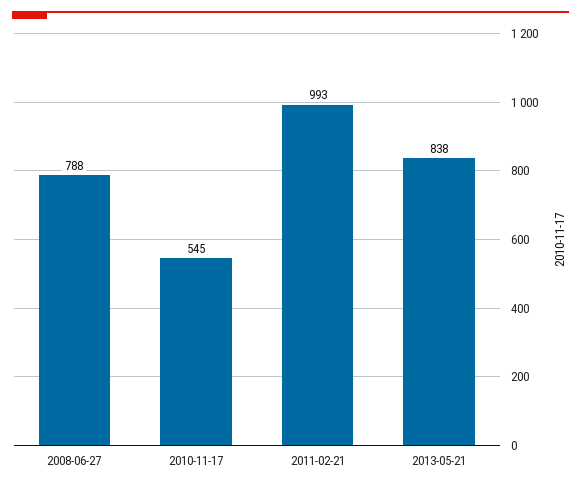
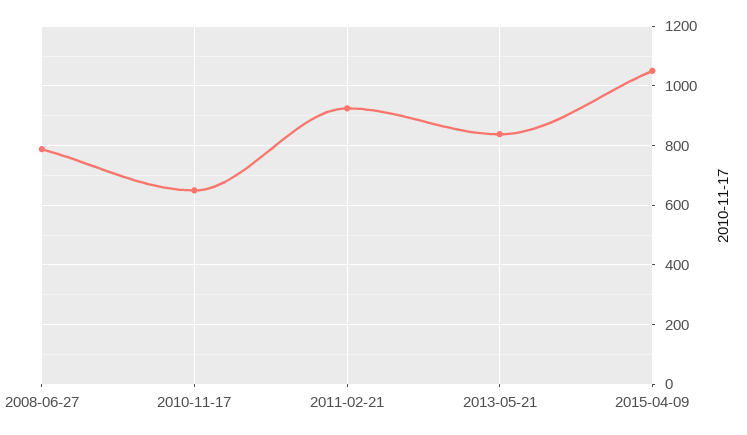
2010-11-17: 545 -> 650
2011-02-21: 993 -> 925
2015-04-09: none -> 1050

